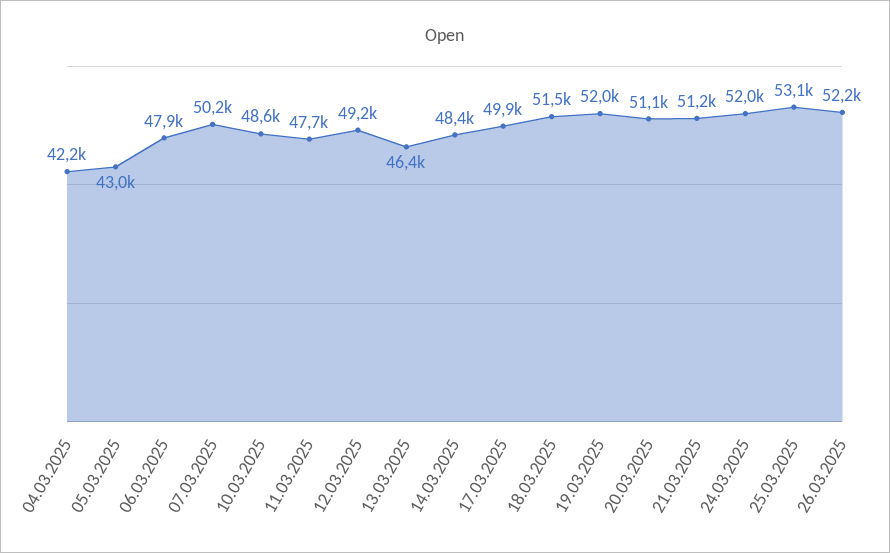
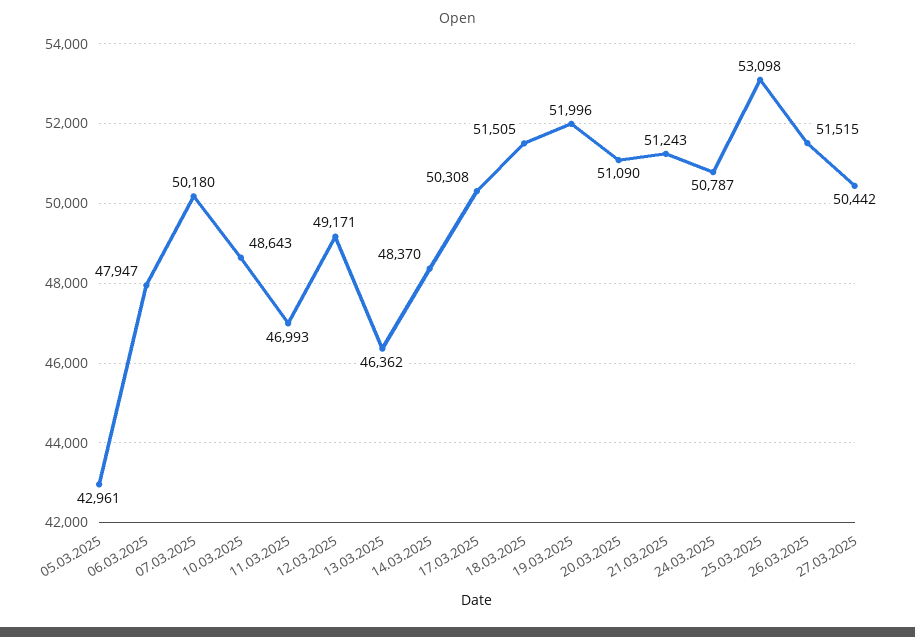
04.03.2025: 42200 -> none
11.03.2025: 47700 -> 46993
17.03.2025: 49900 -> 50308
24.03.2025: 52000 -> 50787
26.03.2025: 52200 -> 51515
27.03.2025: none -> 50442

